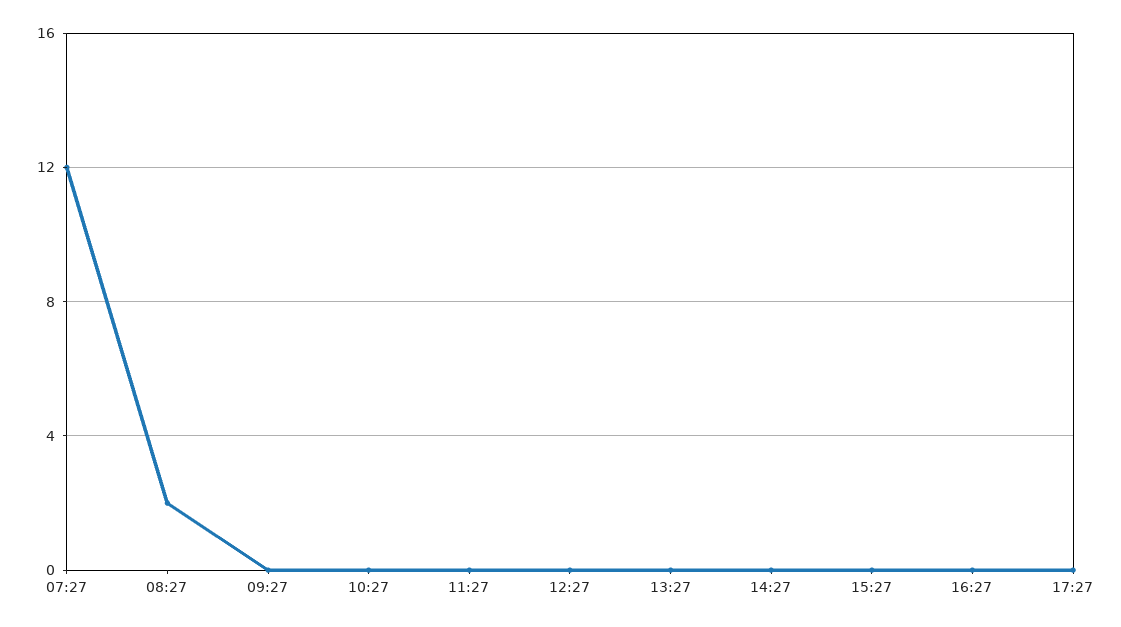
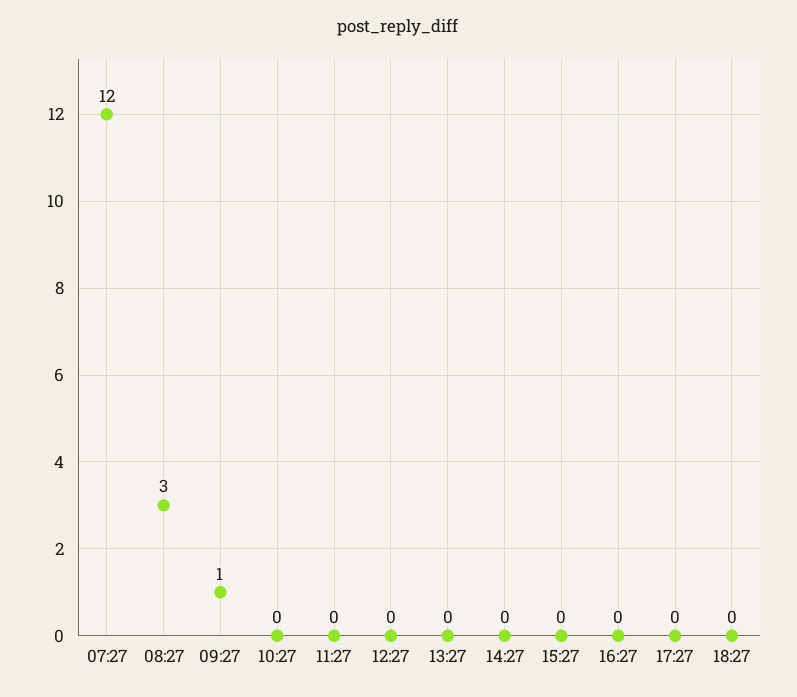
08:27: 2 -> 3
09:27: 0 -> 1
18:27: none -> 0

